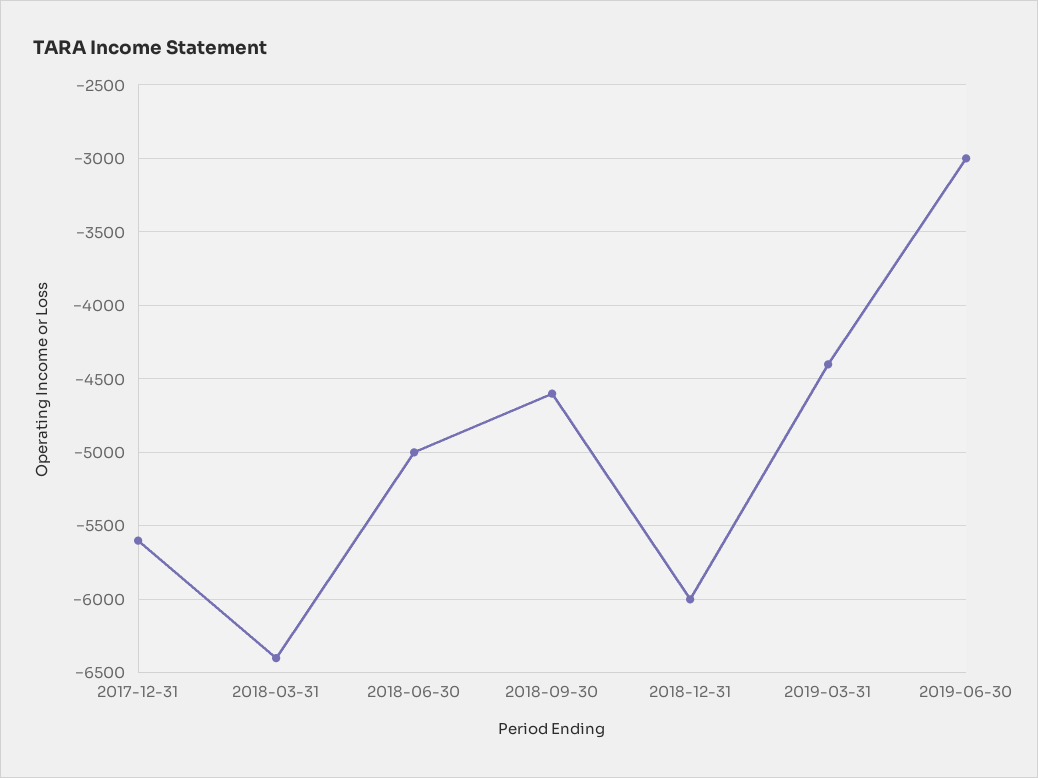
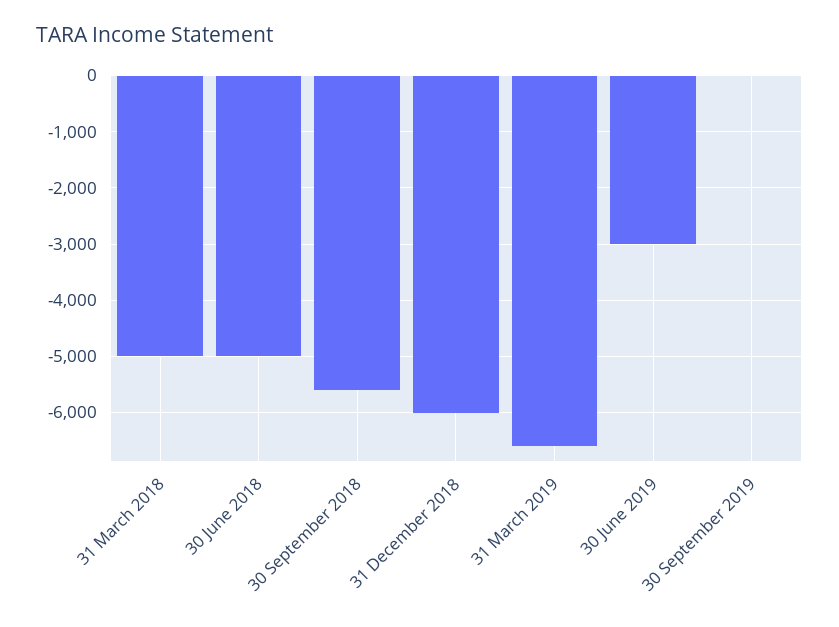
2017-12-31: -5600 -> none
2018-03-31: -6400 -> -5000
2018-09-30: -4600 -> -5600
2019-03-31: -4400 -> -6600
30 September 2019: none -> 0

